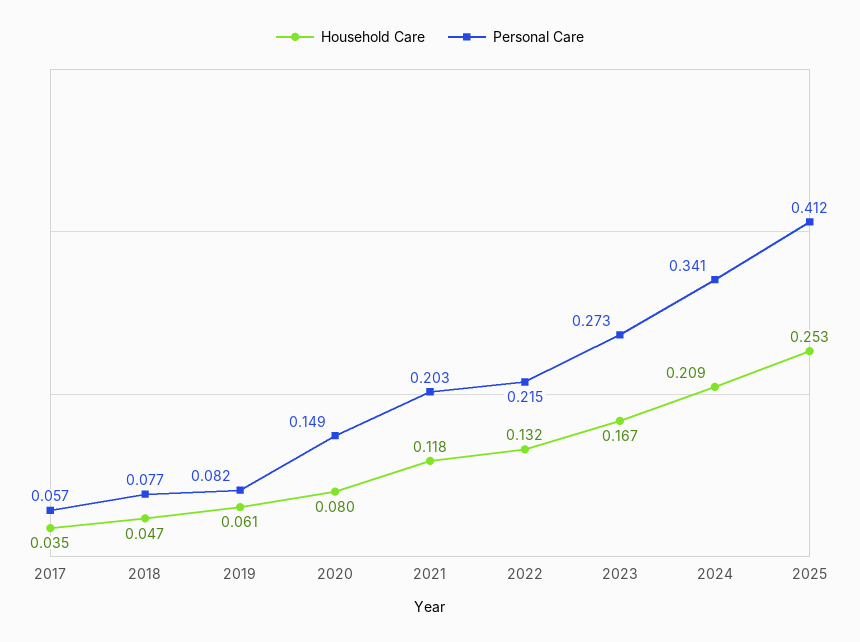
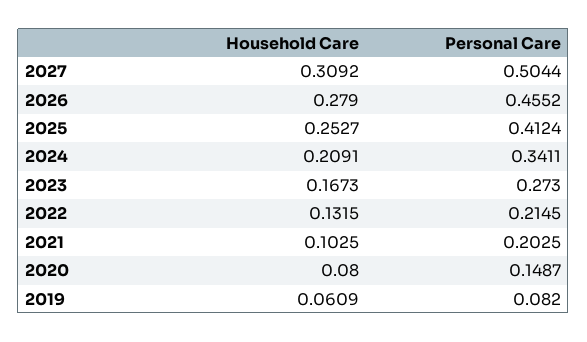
Household Care, 2017: 0.035 -> none
Personal Care, 2017: 0.057 -> none
Household Care, 2018: 0.047 -> none
Personal Care, 2018: 0.077 -> none
Household Care, 2021: 0.118 -> 0.1025
Household Care, 2027: none -> 0.3092
Personal Care, 2027: none -> 0.5044
Household Care, 2026: none -> 0.279
Personal Care, 2026: none -> 0.4552

